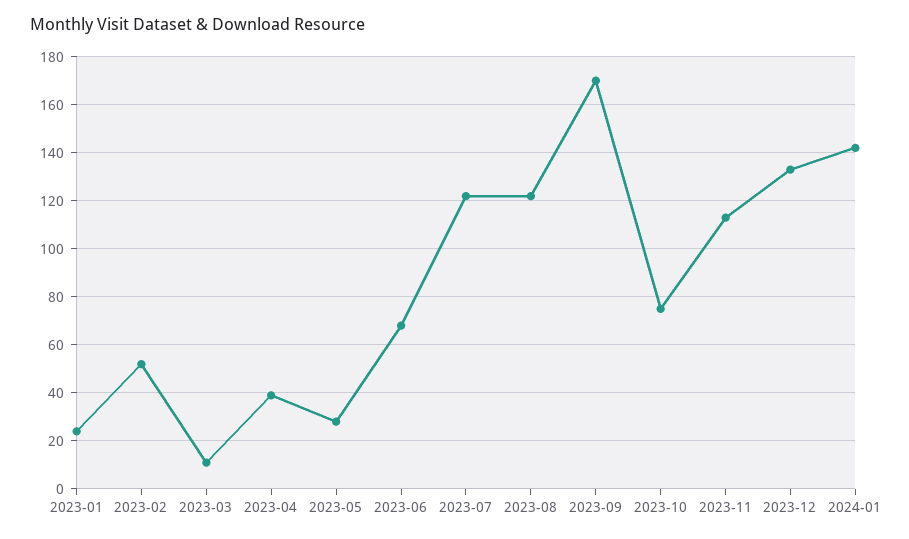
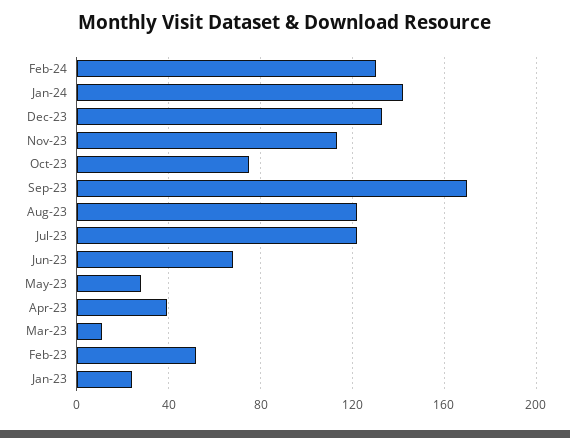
Feb-24: none -> 130

